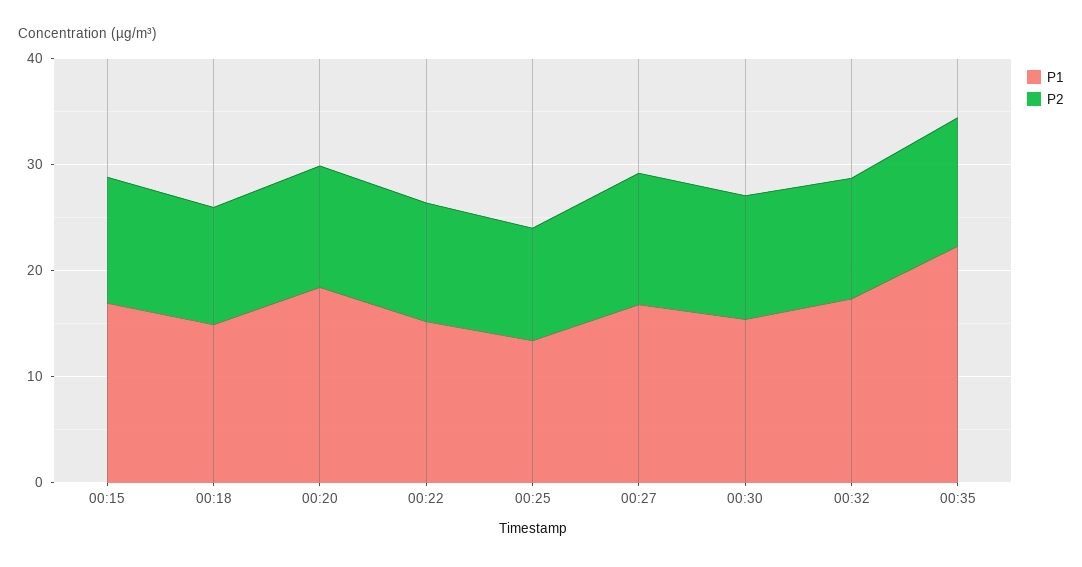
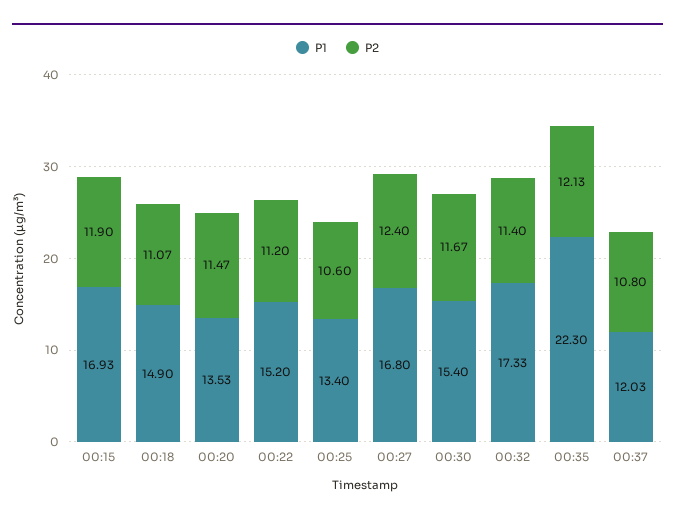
P1, 00:20: 18 -> 13.53
P1, 00:37: none -> 12.03
P2, 00:37: none -> 10.8

